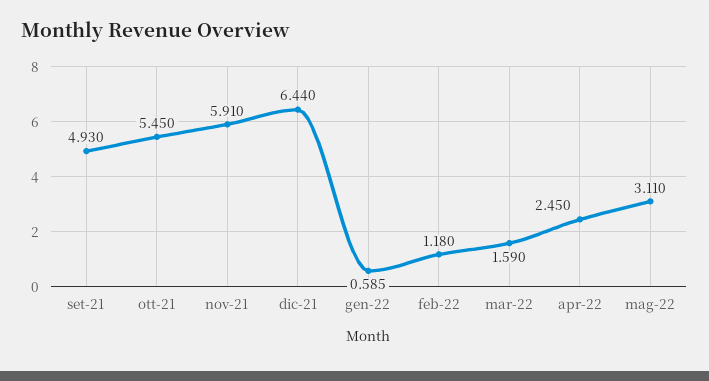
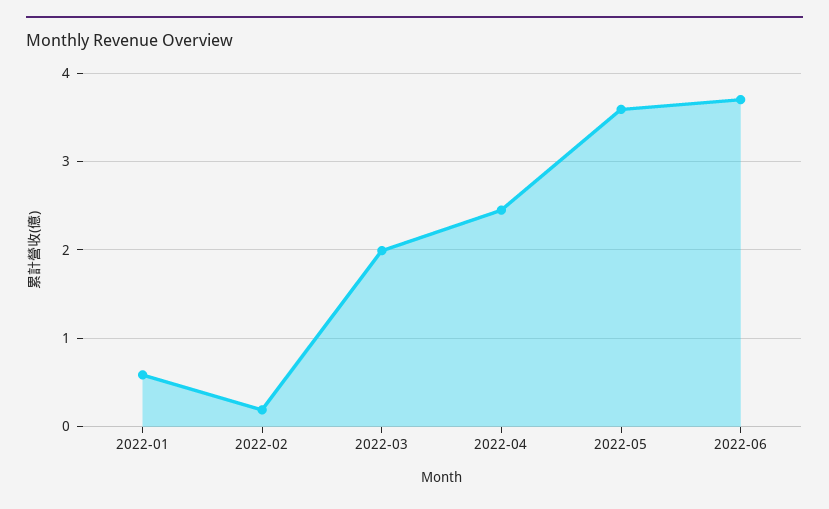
set-21: 4.93 -> none
ott-21: 5.45 -> none
nov-21: 5.91 -> none
dic-21: 6.44 -> none
feb-22: 1.18 -> 0.2
mar-22: 1.59 -> 2
mag-22: 3.11 -> 3.6
2022-06: none -> 3.7

